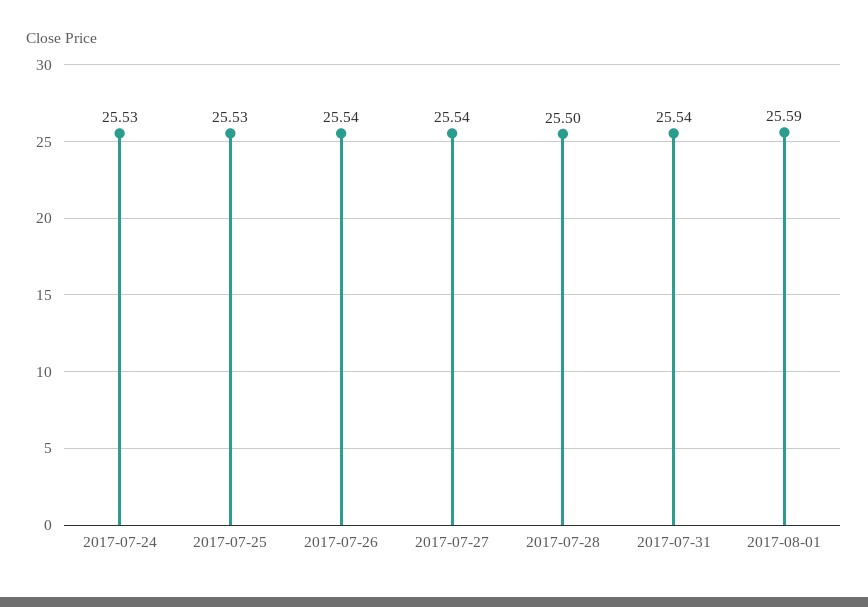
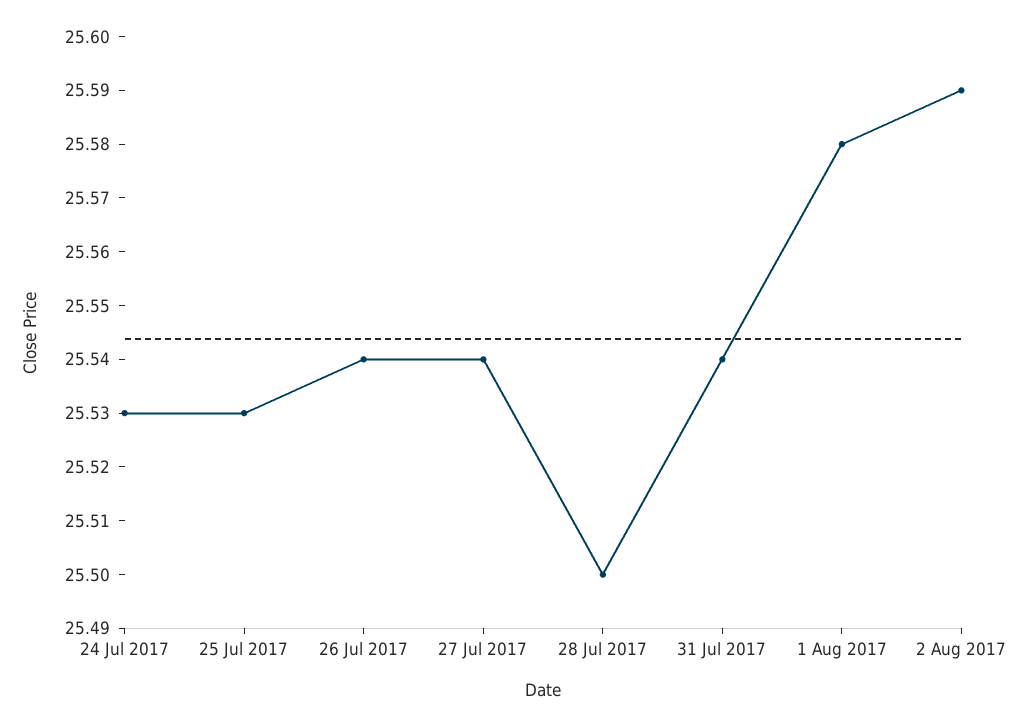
2017-08-01: 25.59 -> 25.58
2 Aug 2017: none -> 25.59

